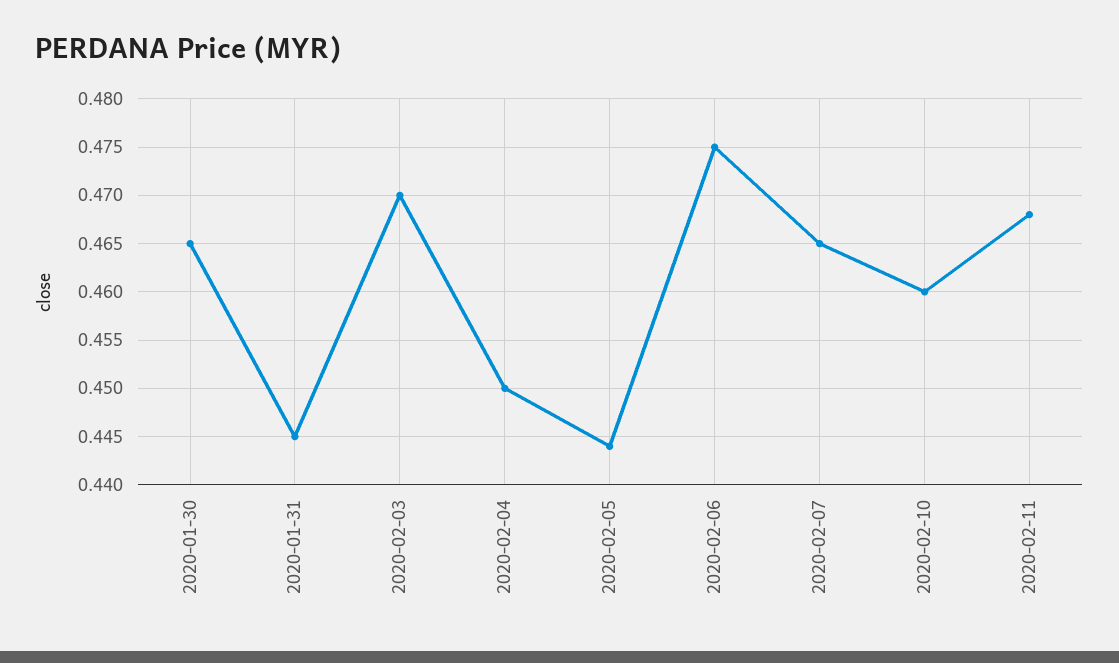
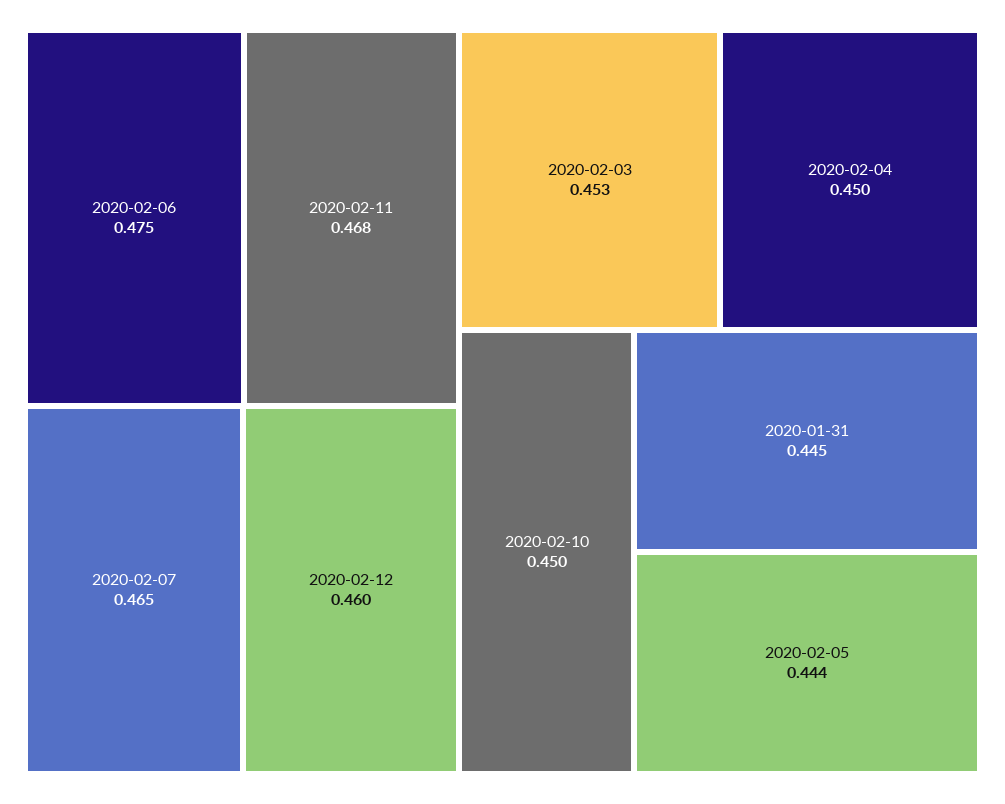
2020-01-30: 0.465 -> none
2020-02-03: 0.47 -> 0.453
2020-02-10: 0.46 -> 0.45
2020-02-12: none -> 0.46

